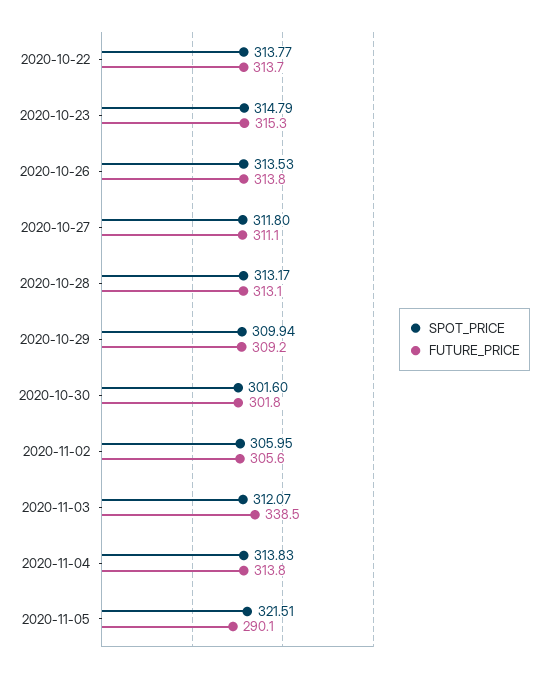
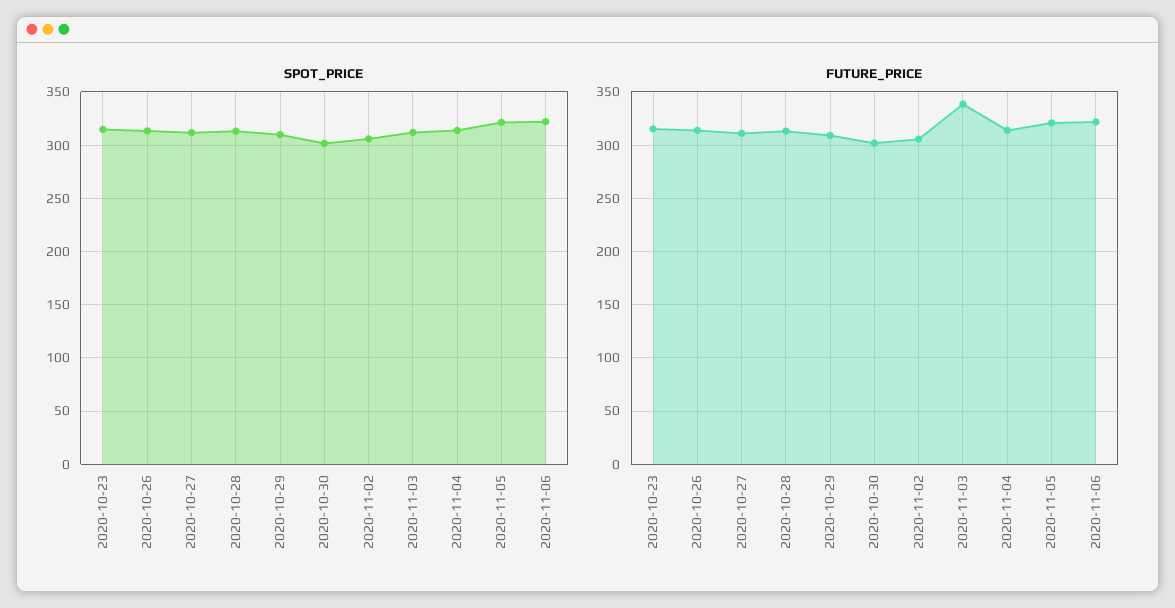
SPOT_PRICE, 2020-10-22: 313.77 -> none
FUTURE_PRICE, 2020-10-22: 313.7 -> none
FUTURE_PRICE, 2020-11-05: 290.1 -> 320
SPOT_PRICE, 2020-11-06: none -> 320
FUTURE_PRICE, 2020-11-06: none -> 320

